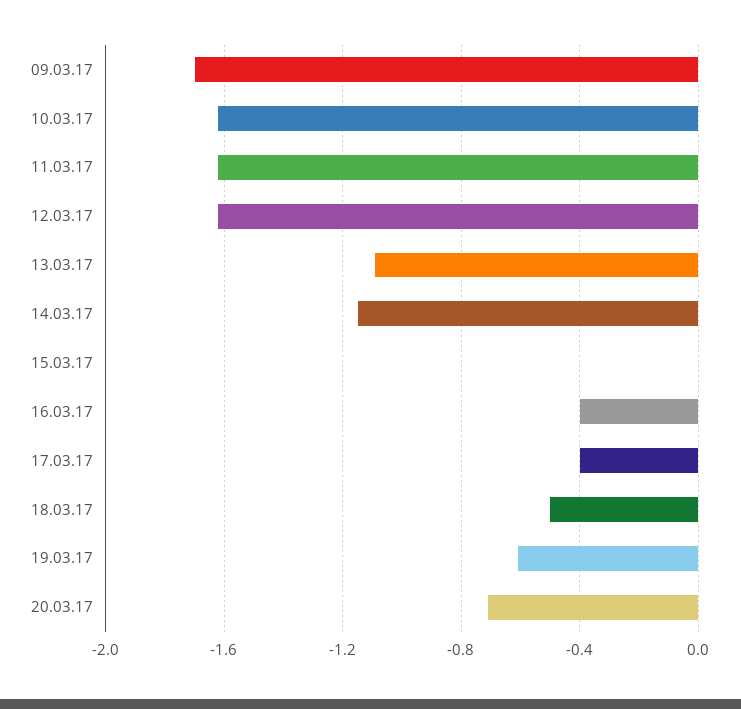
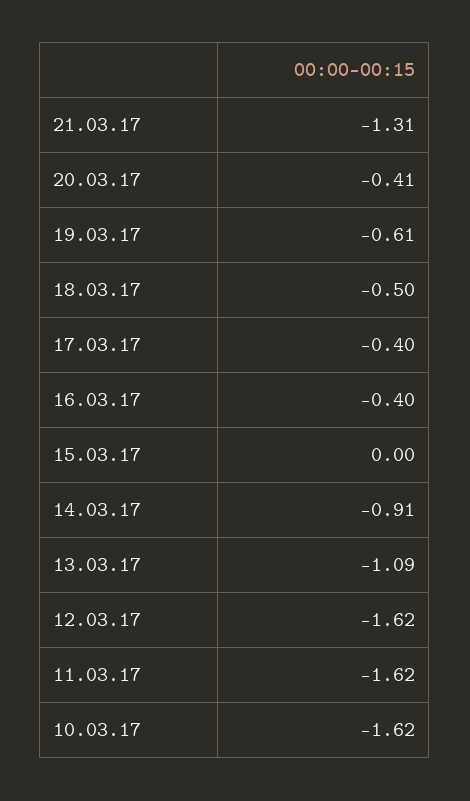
09.03.17: -1.7 -> none
14.03.17: -1.15 -> -0.91
20.03.17: -0.7 -> -0.41
21.03.17: none -> -1.31

